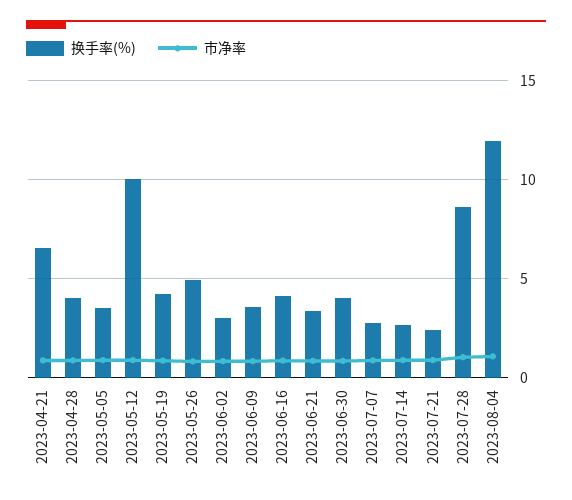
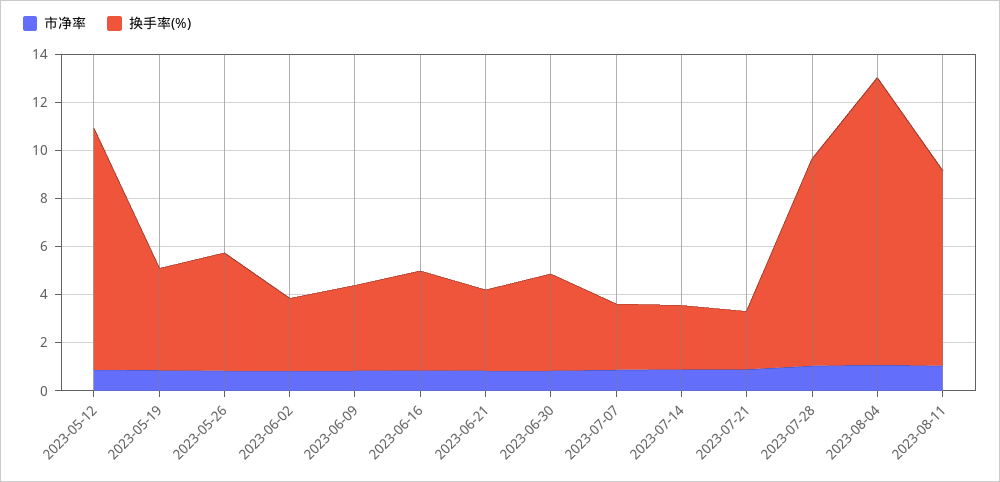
换手率(%), 2023-04-21: 6.5 -> none
市净率, 2023-04-21: 1 -> none
换手率(%), 2023-04-28: 4 -> none
市净率, 2023-04-28: 1 -> none
换手率(%), 2023-05-05: 3.5 -> none
市净率, 2023-05-05: 1 -> none
市净率, 2023-08-11: none -> 1
换手率(%), 2023-08-11: none -> 8

